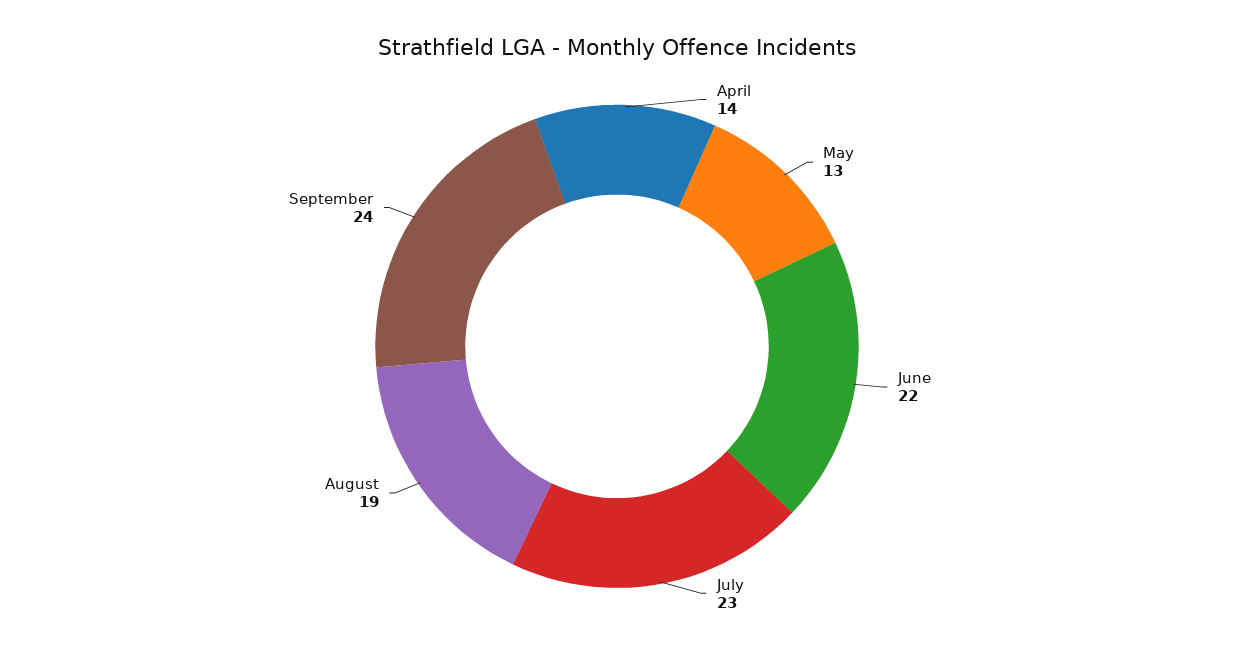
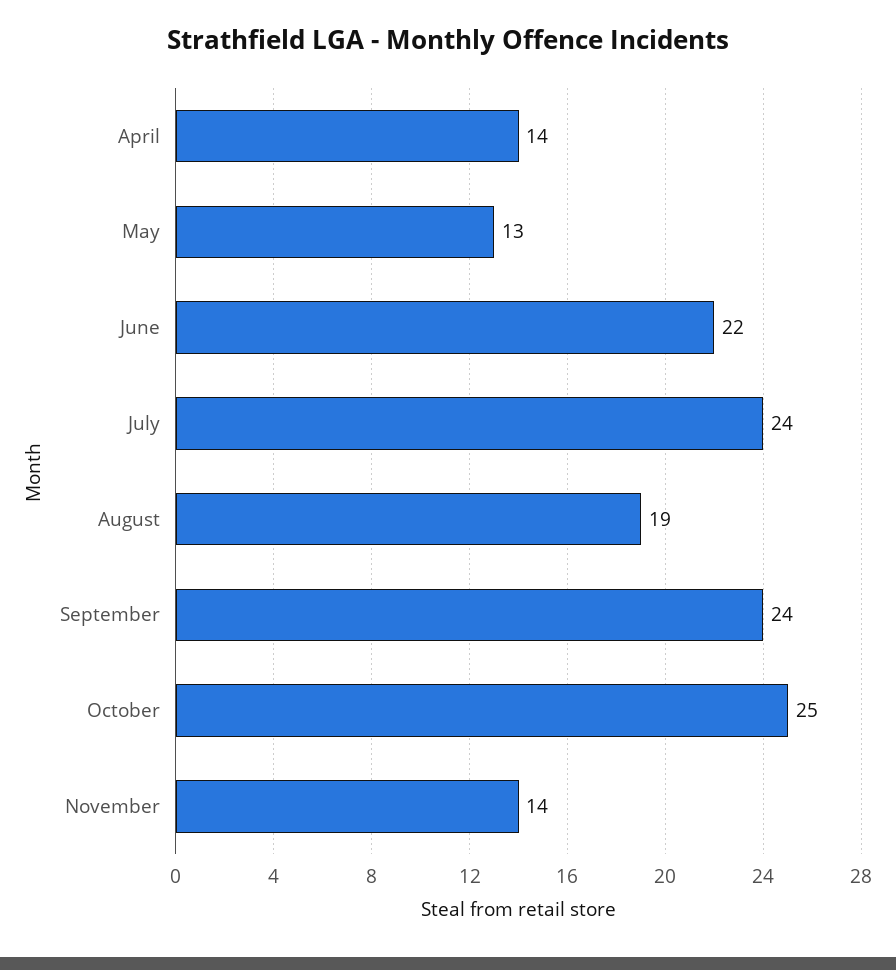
July: 23 -> 24
October: none -> 25
November: none -> 14

